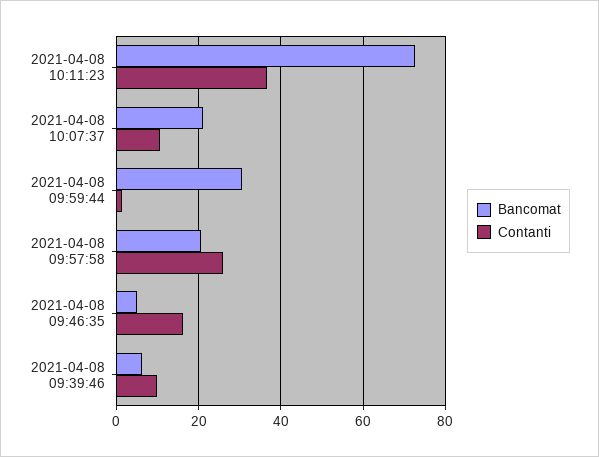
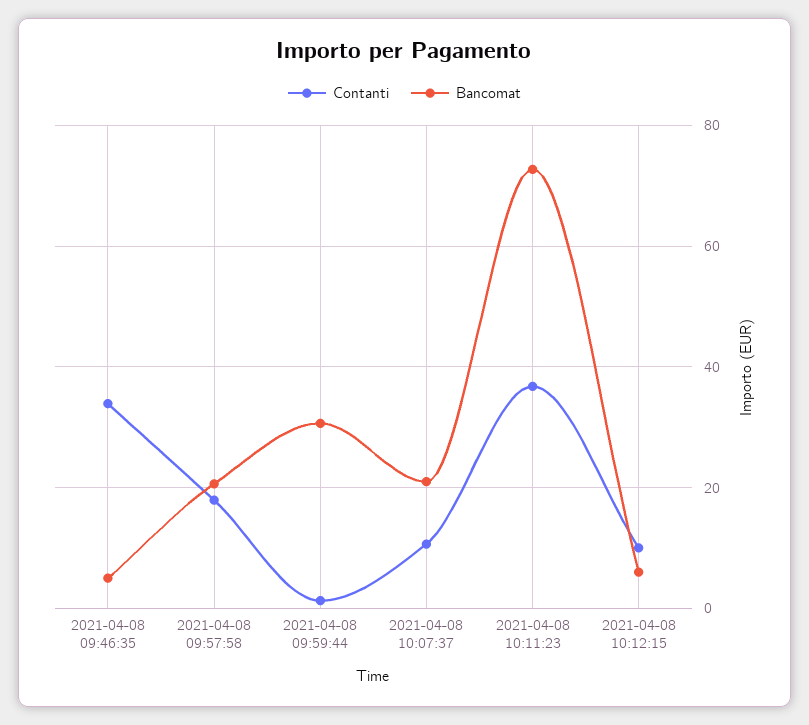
Contanti, 2021-04-08 09:57:58: 26 -> 18
Contanti, 2021-04-08 09:46:35: 16 -> 34
Bancomat, 2021-04-08 09:39:46: 6 -> none
Contanti, 2021-04-08 09:39:46: 10 -> none
Contanti, 2021-04-08 10:12:15: none -> 10
Bancomat, 2021-04-08 10:12:15: none -> 6

